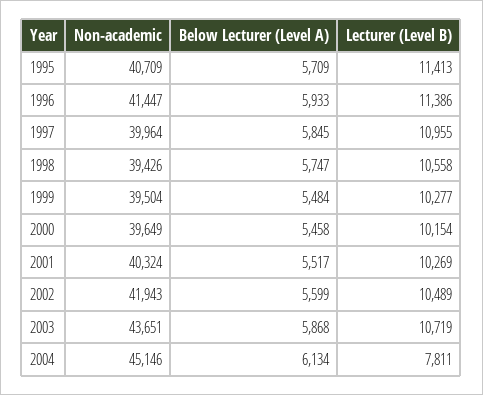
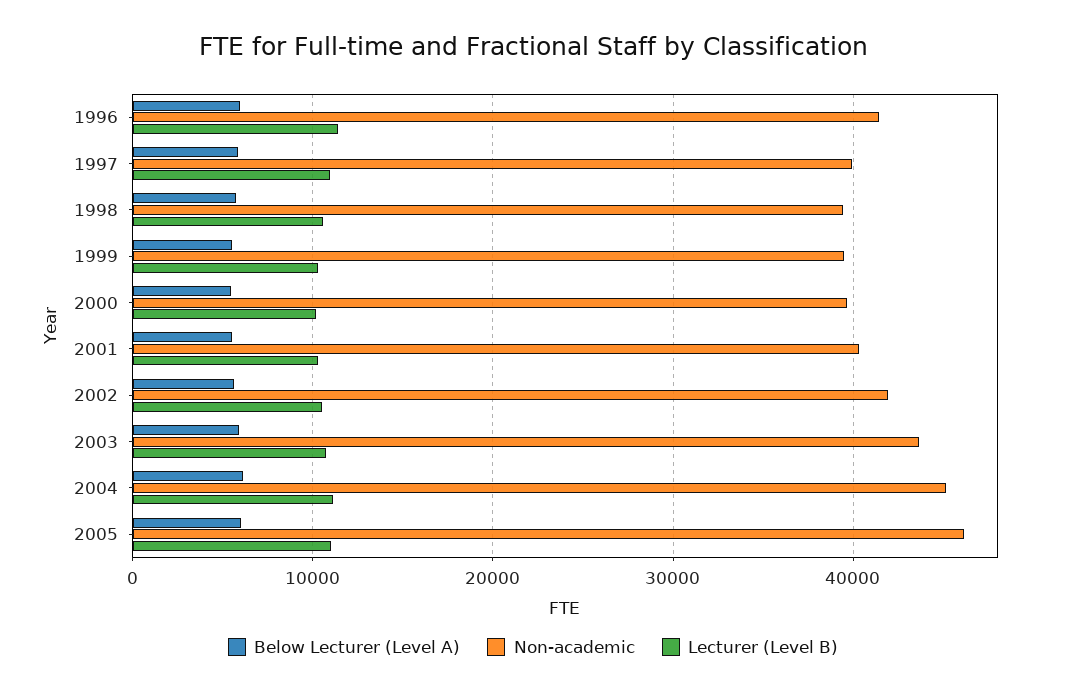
Non-academic, 1995: 40709 -> none
Below Lecturer (Level A), 1995: 5709 -> none
Lecturer (Level B), 1995: 11413 -> none
Lecturer (Level B), 2004: 7811 -> 11000
Below Lecturer (Level A), 2005: none -> 6000
Non-academic, 2005: none -> 46000
Lecturer (Level B), 2005: none -> 11000

